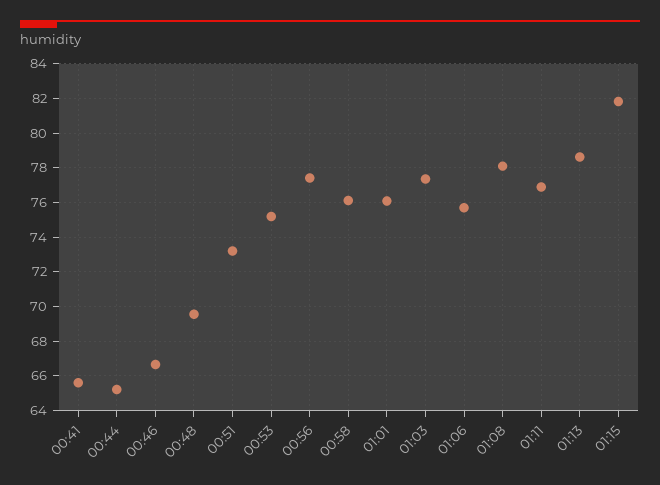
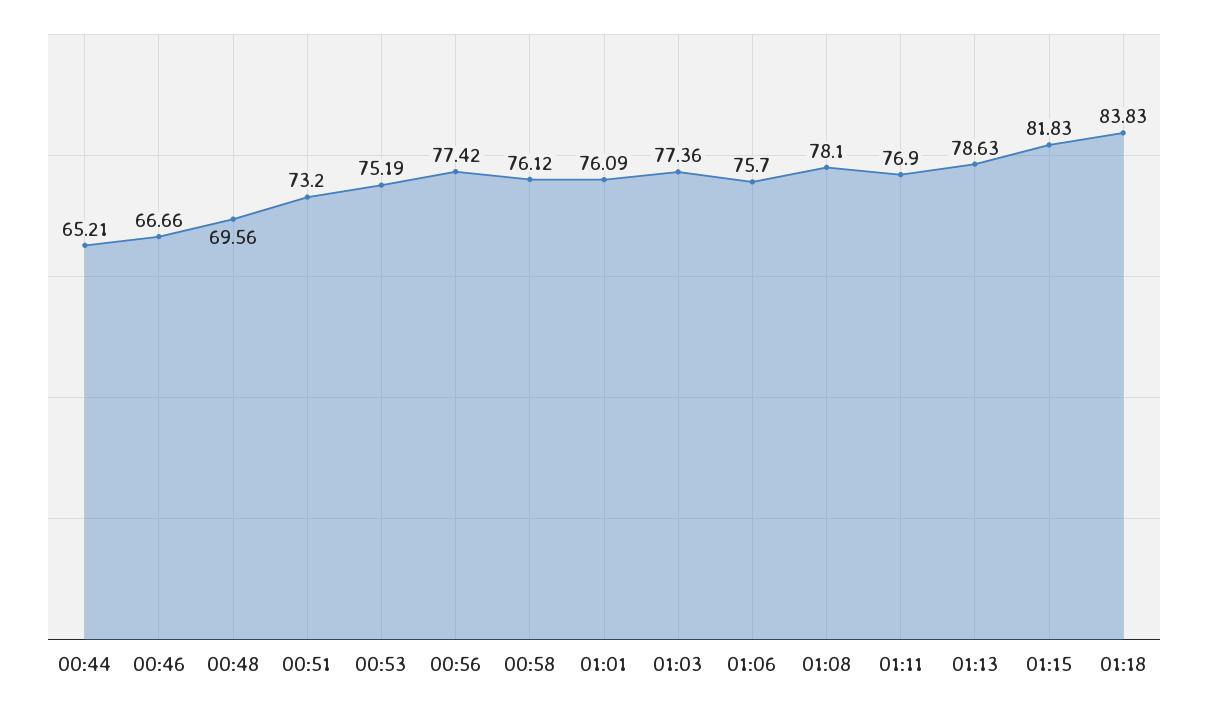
00:41: 65.5 -> none
01:18: none -> 83.83

